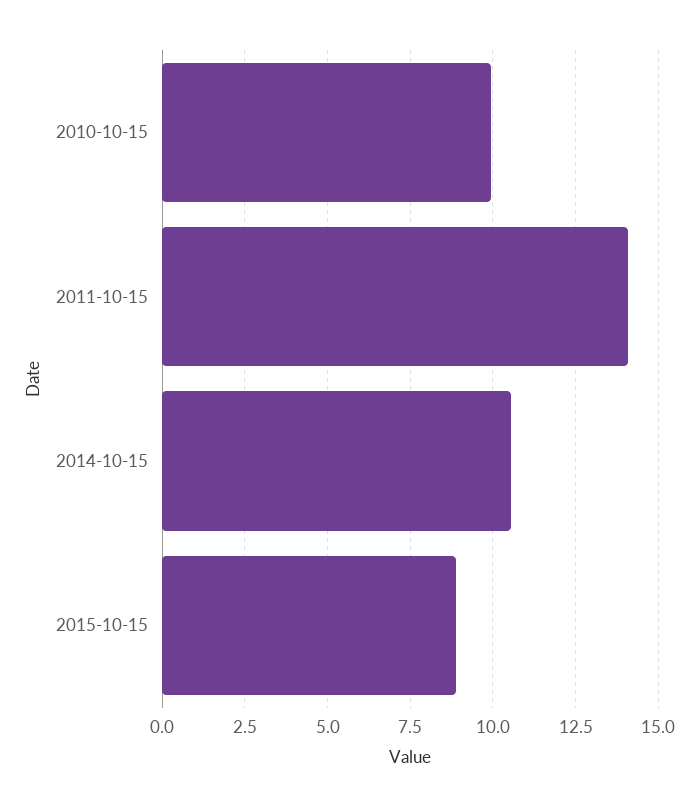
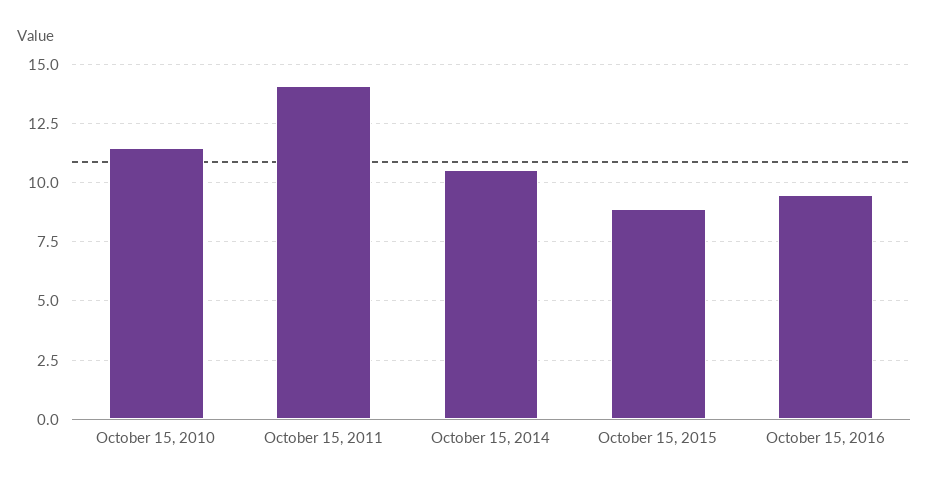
2010-10-15: 10 -> 11.5
October 15, 2016: none -> 9.5

